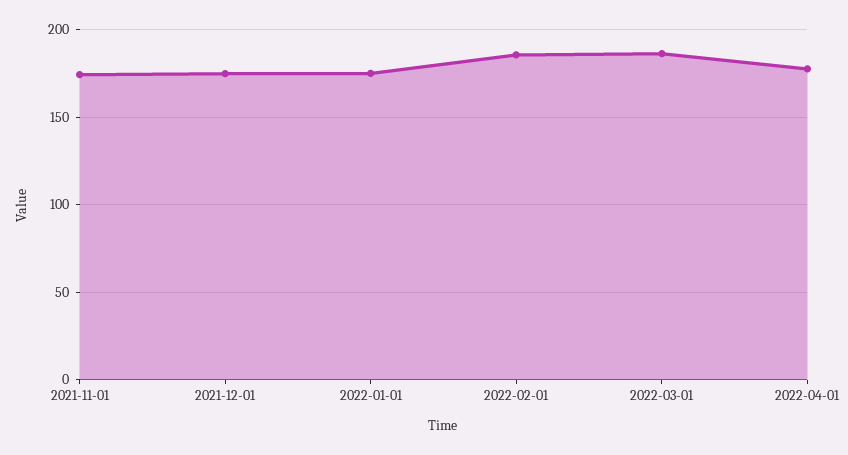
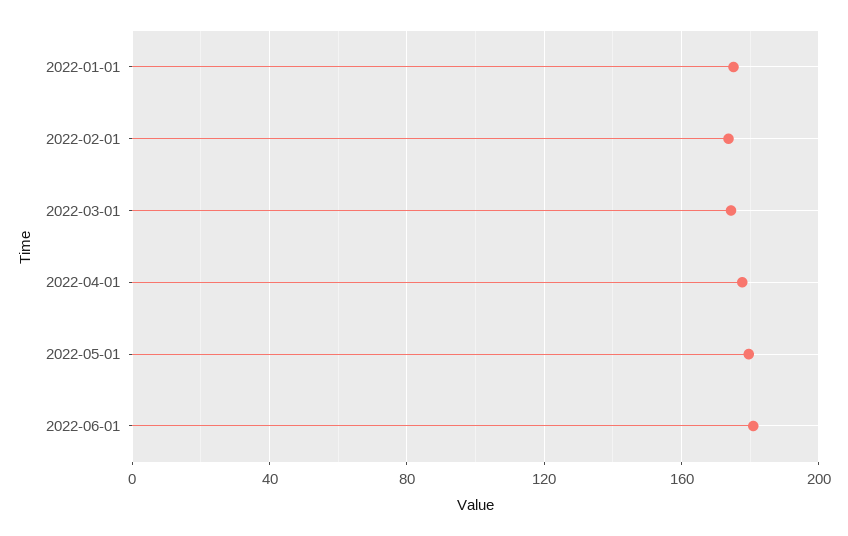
2021-11-01: 175 -> none
2021-12-01: 175 -> none
2022-02-01: 185 -> 175
2022-03-01: 185 -> 175
2022-05-01: none -> 180
2022-06-01: none -> 180

